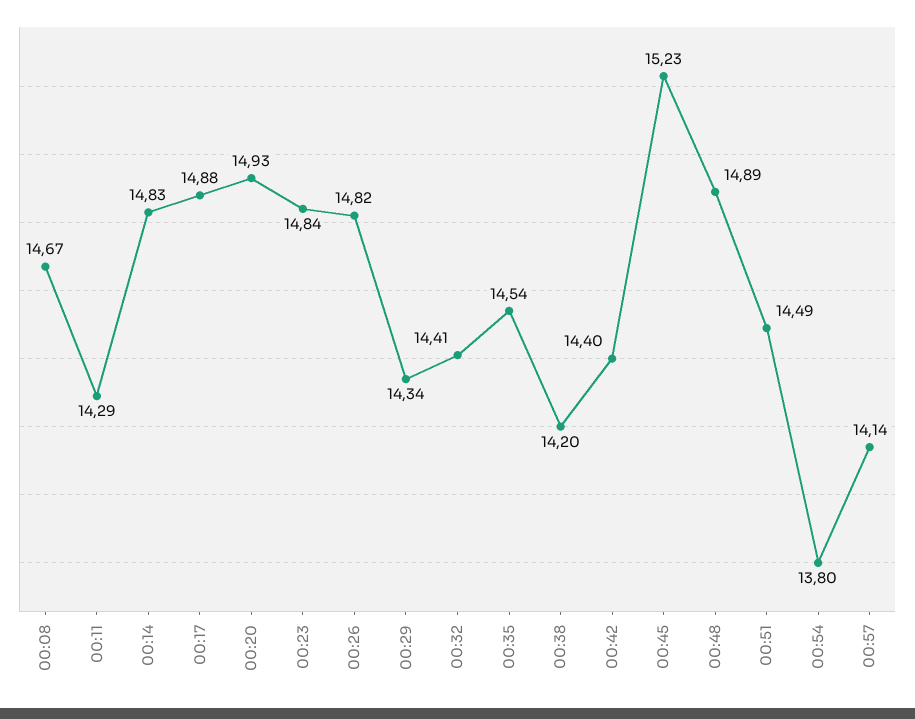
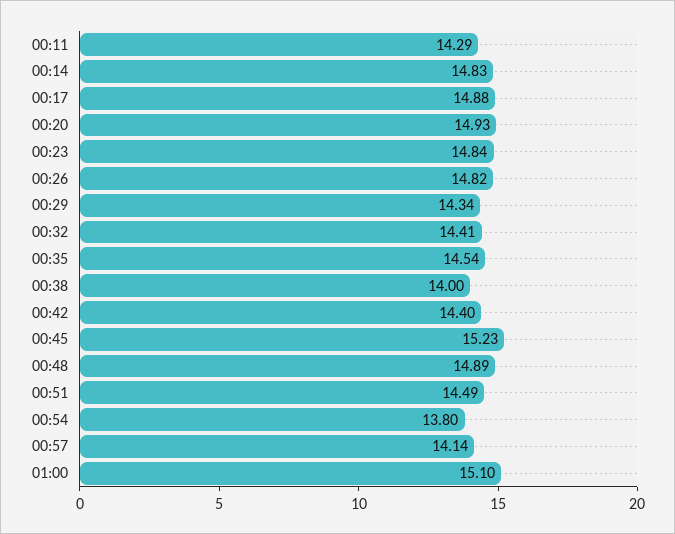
00:08: 14.67 -> none
00:38: 14.2 -> 14
01:00: none -> 15.1

